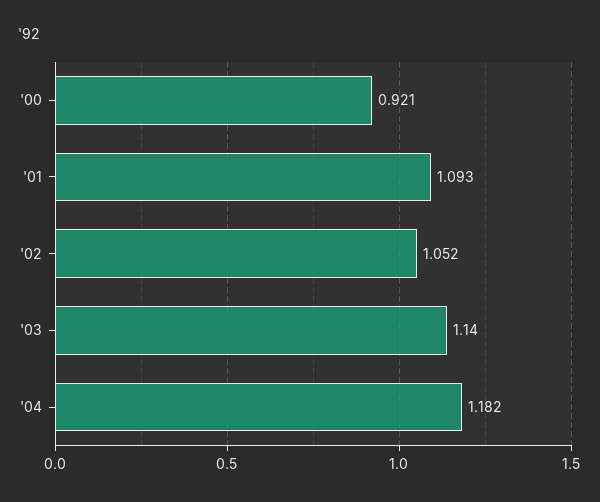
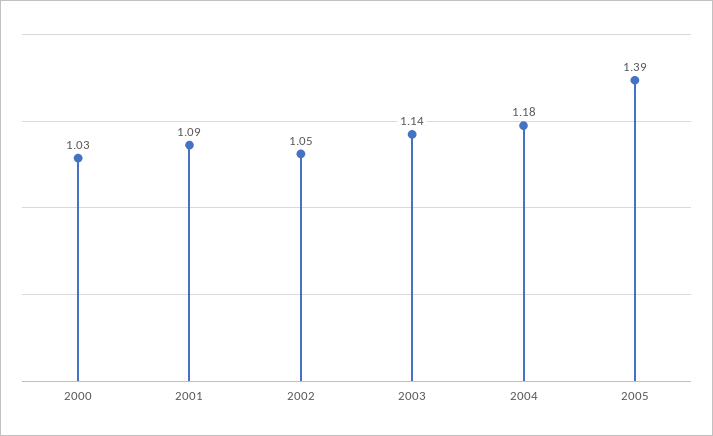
'00: 0.921 -> 1.03
2005: none -> 1.39

